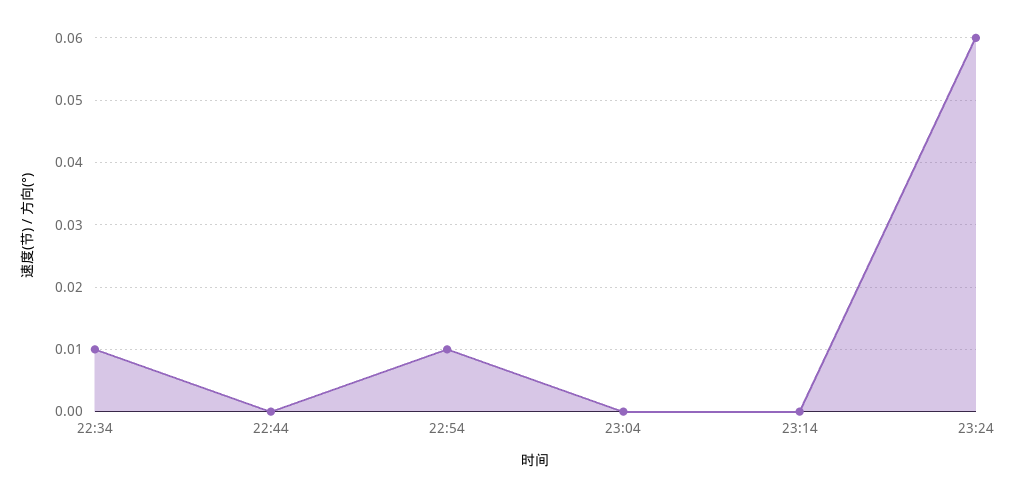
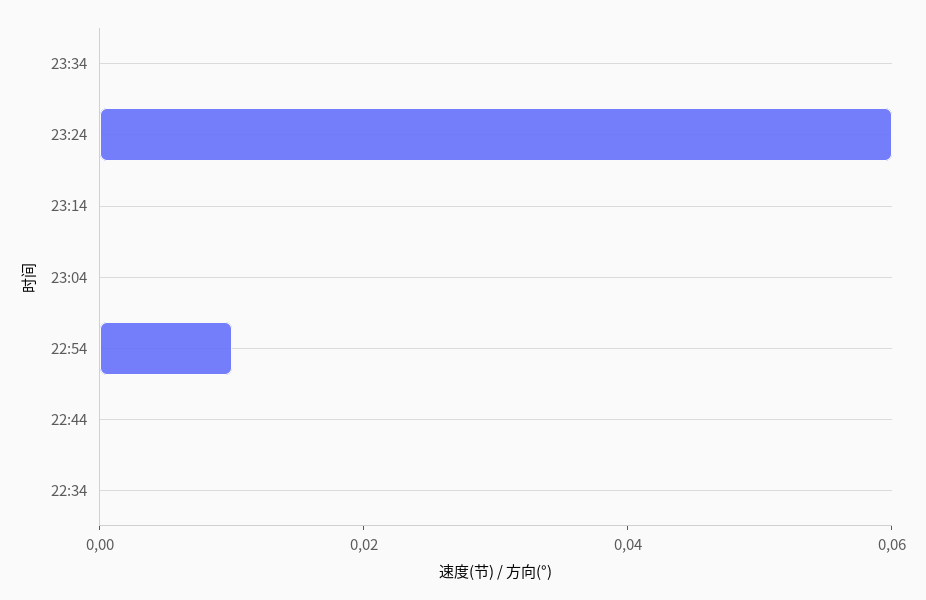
22:34: 0.01 -> 0
23:34: none -> 0

